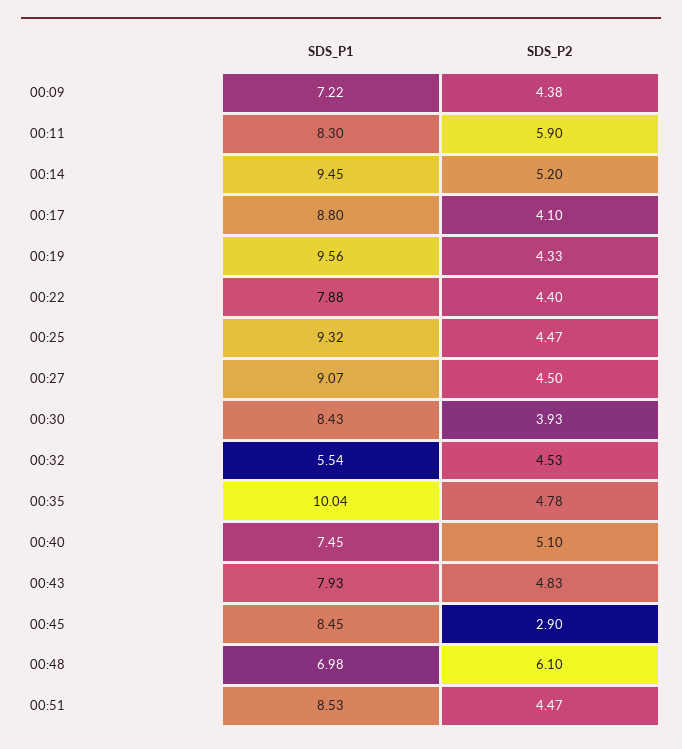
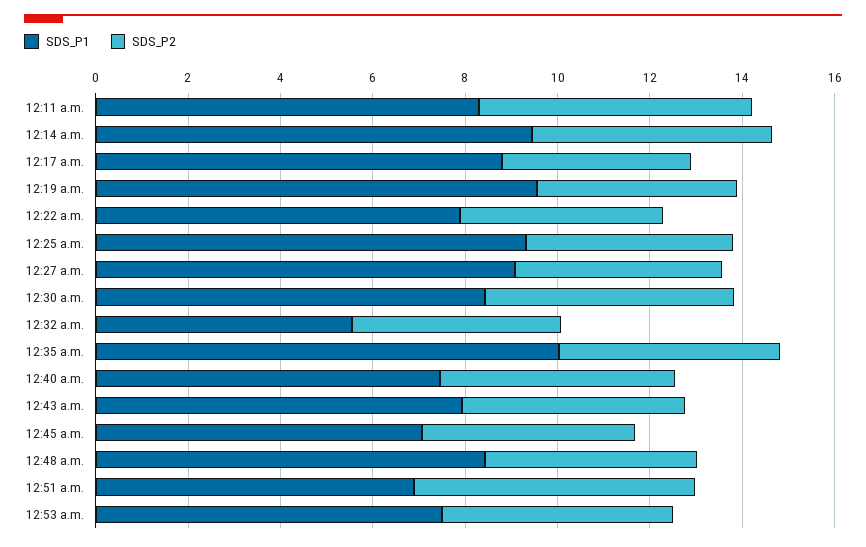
SDS_P1, 00:09: 7.22 -> none
SDS_P2, 00:09: 4.38 -> none
SDS_P2, 00:30: 3.93 -> 5.5
SDS_P1, 00:45: 8.45 -> 7
SDS_P2, 00:45: 2.9 -> 4.5
SDS_P1, 00:48: 6.98 -> 8.5
SDS_P2, 00:48: 6.1 -> 4.5
SDS_P1, 00:51: 8.53 -> 7
SDS_P2, 00:51: 4.47 -> 6
SDS_P1, 12:53 a.m.: none -> 7.5
SDS_P2, 12:53 a.m.: none -> 5

